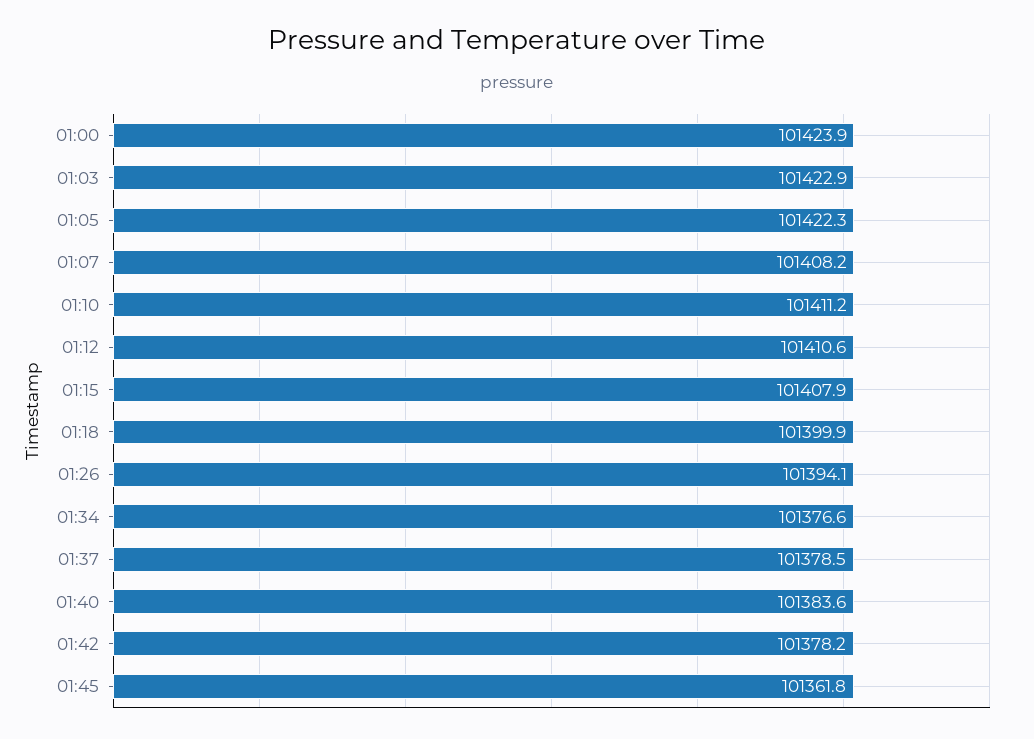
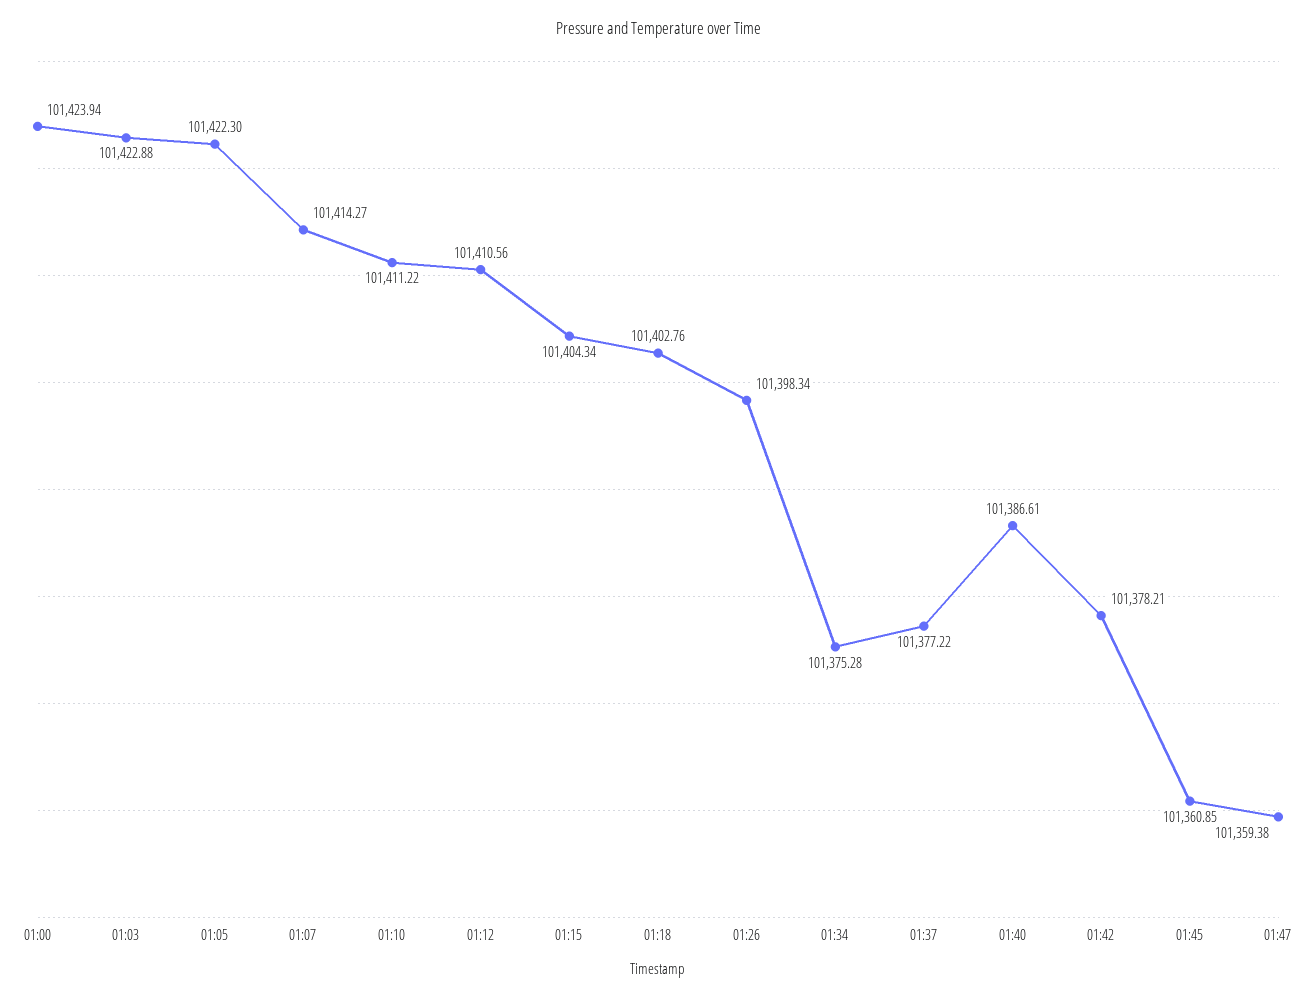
01:07: 101408.2 -> 101414.27
01:15: 101407.9 -> 101404.34
01:18: 101399.9 -> 101402.76
01:26: 101394.1 -> 101398.34
01:34: 101376.6 -> 101375.28
01:37: 101378.5 -> 101377.22
01:40: 101383.6 -> 101386.61
01:45: 101361.8 -> 101360.85
01:47: none -> 101359.38

